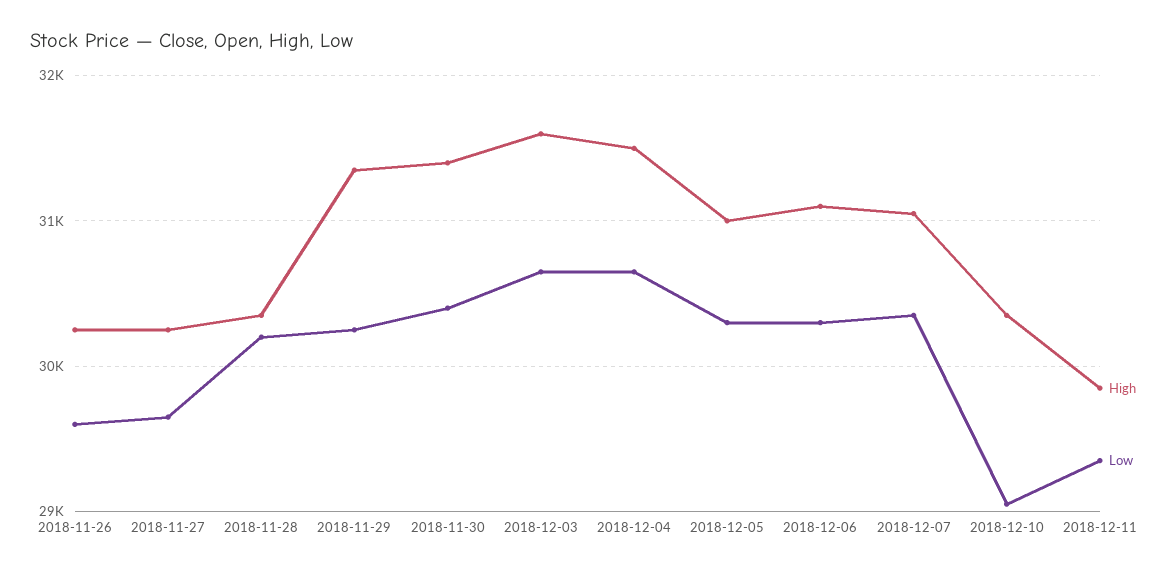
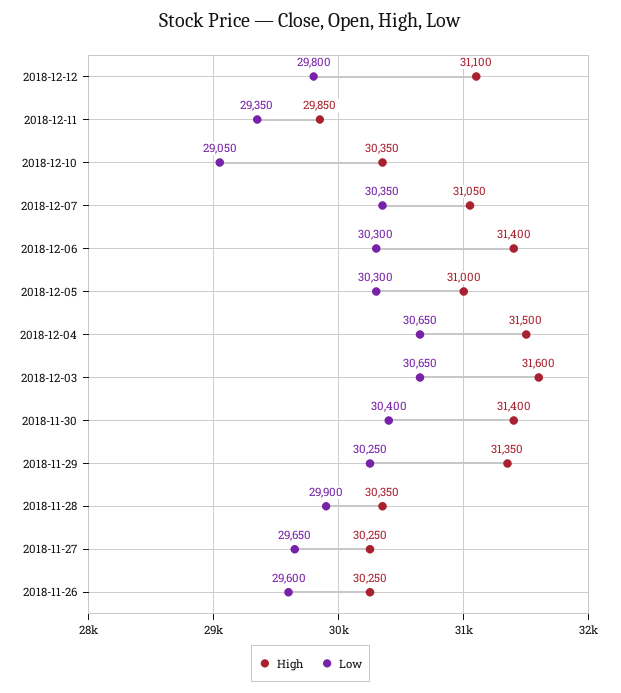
Low, 2018-11-28: 30200 -> 29900
High, 2018-12-06: 31100 -> 31400
High, 2018-12-12: none -> 31100
Low, 2018-12-12: none -> 29800

